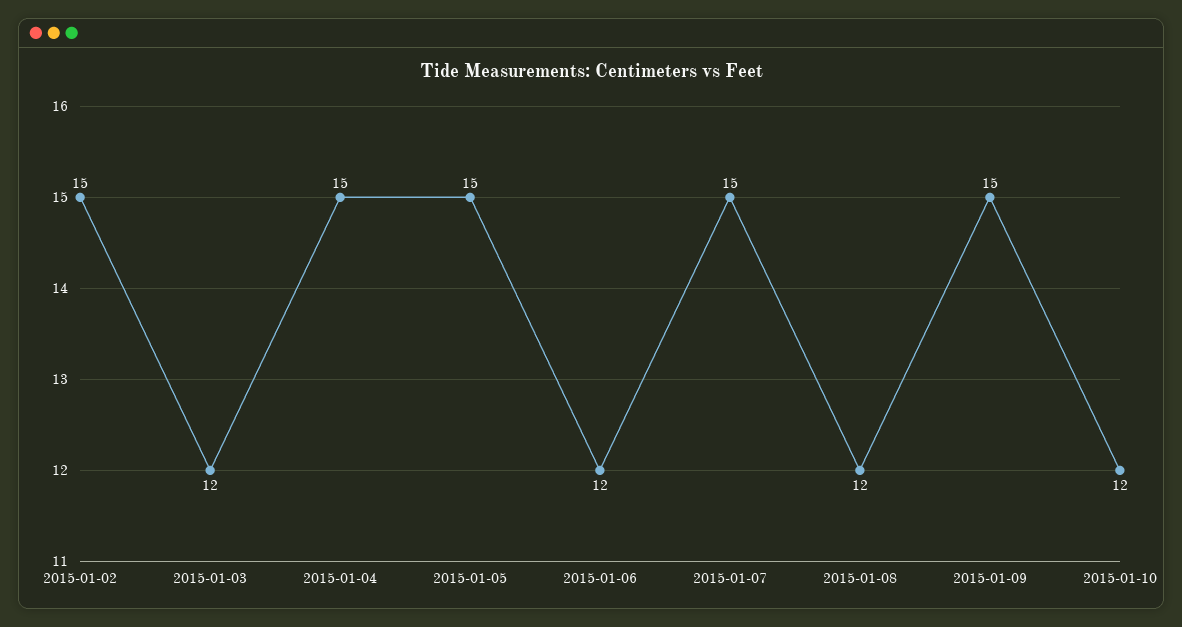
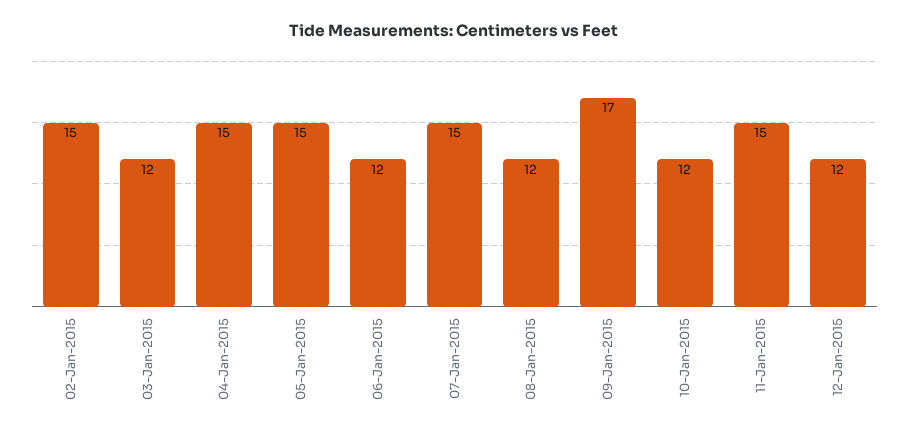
2015-01-09: 15 -> 17
11-Jan-2015: none -> 15
12-Jan-2015: none -> 12

